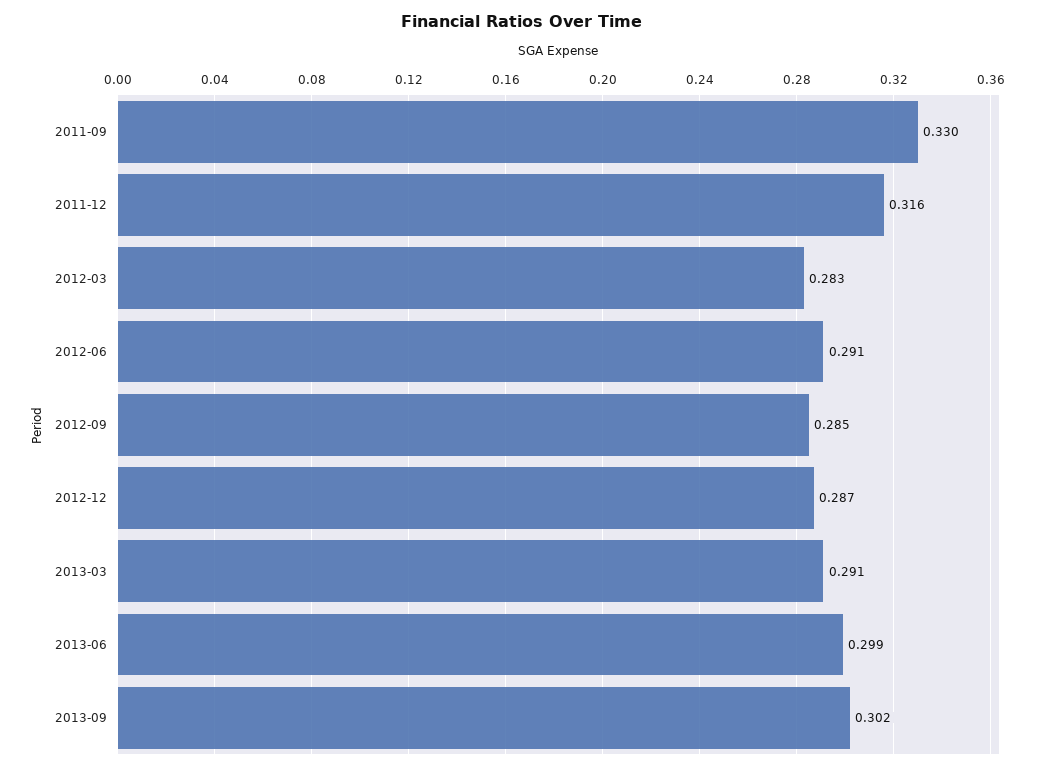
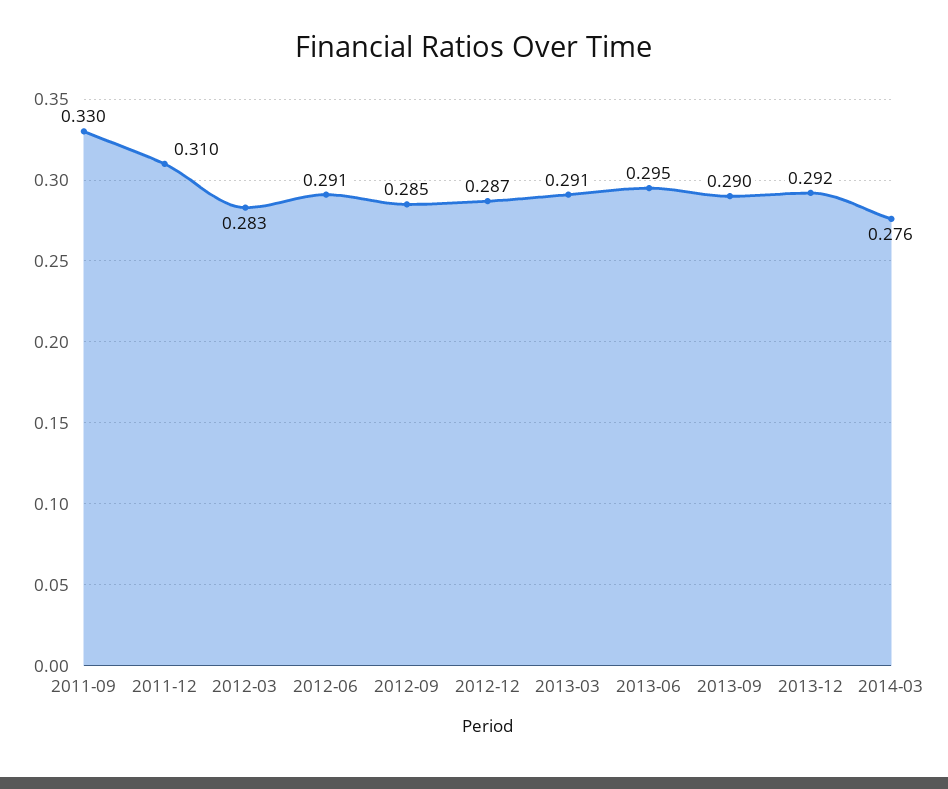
2011-12: 0.316 -> 0.31
2013-06: 0.299 -> 0.295
2013-09: 0.302 -> 0.29
2013-12: none -> 0.292
2014-03: none -> 0.276

